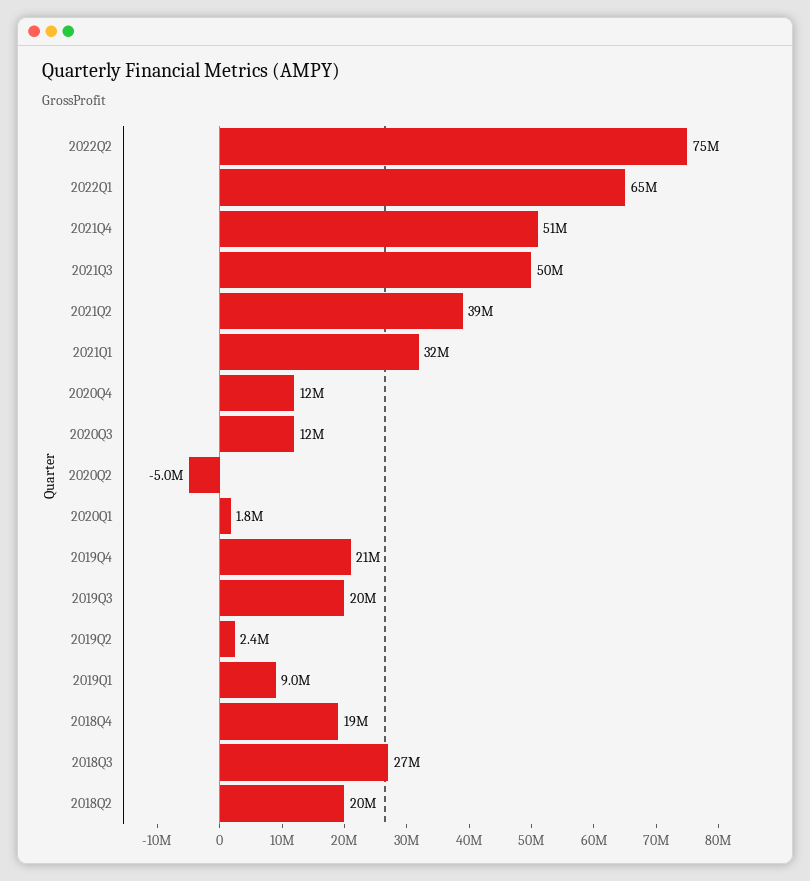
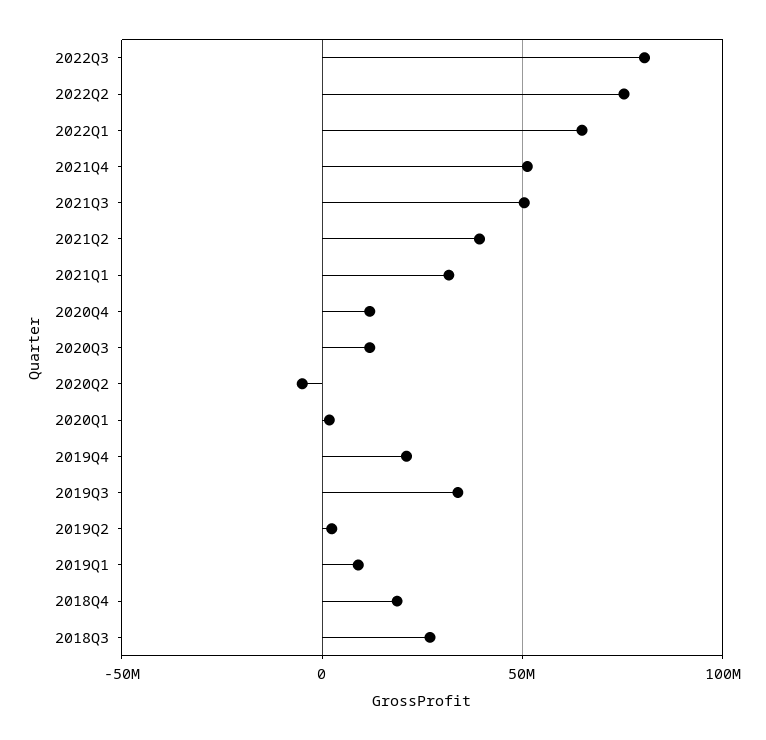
2019Q3: 20000000 -> 35000000
2018Q2: 20000000 -> none
2022Q3: none -> 80000000

